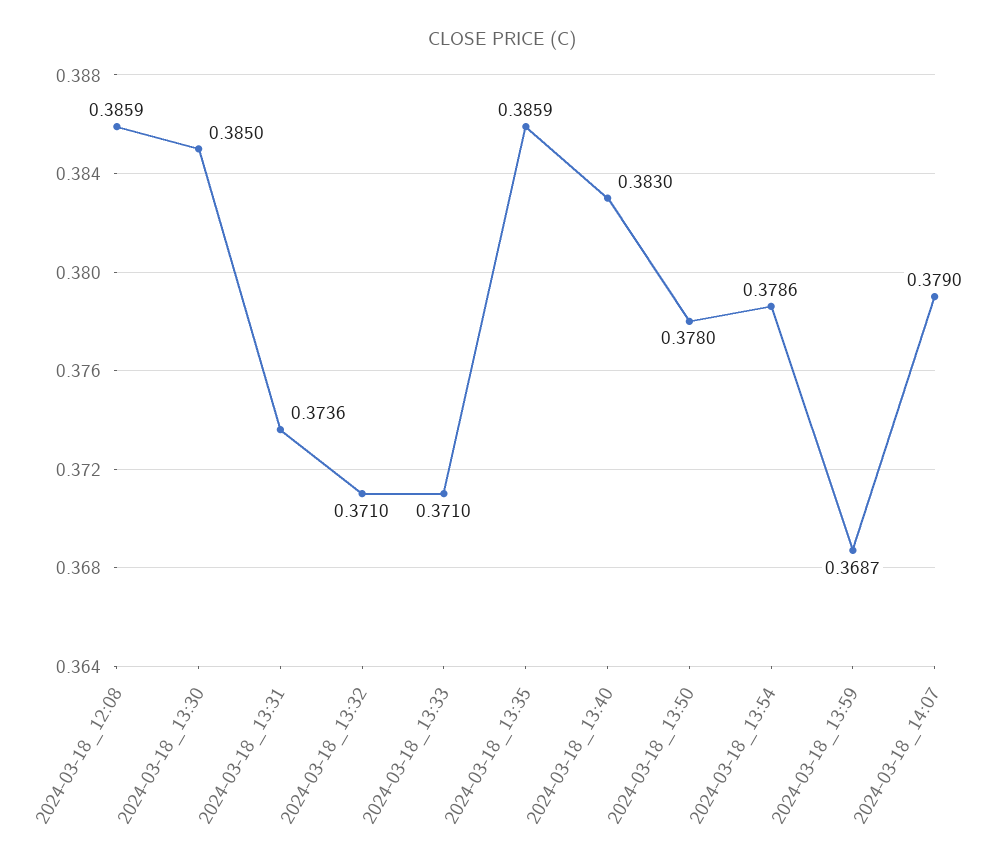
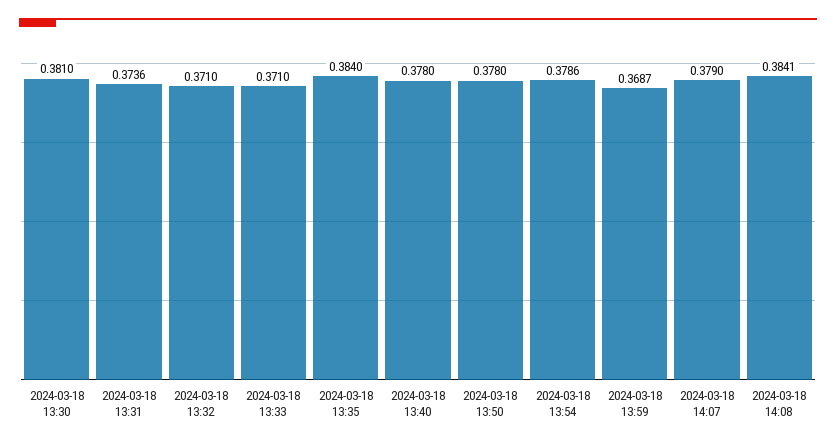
2024-03-18_12:08: 0.3859 -> none
2024-03-18_13:30: 0.385 -> 0.381
2024-03-18_13:35: 0.3859 -> 0.384
2024-03-18_13:40: 0.383 -> 0.378
2024-03-18 14:08: none -> 0.3841

